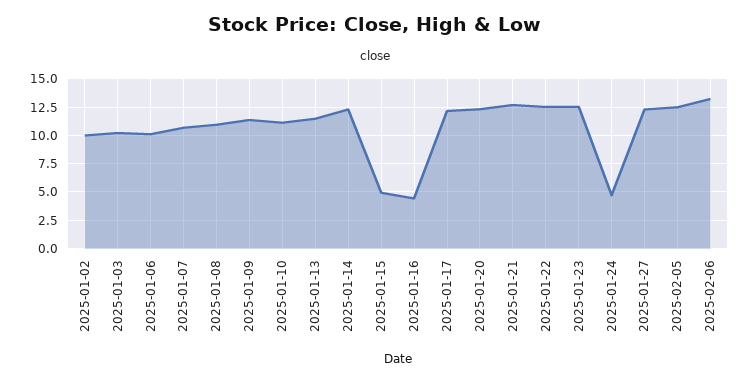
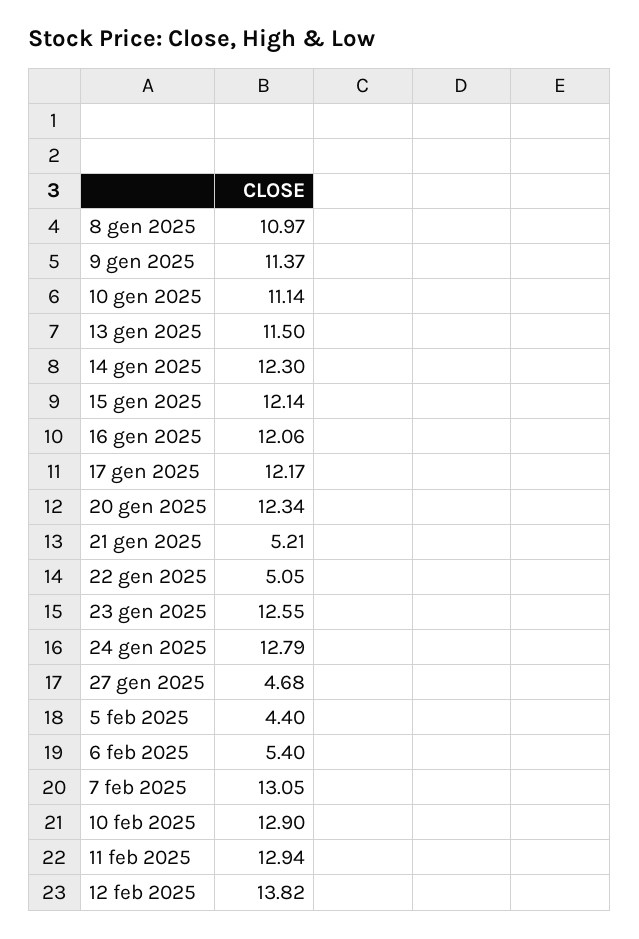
2025-01-02: 10 -> none
2025-01-03: 10 -> none
2025-01-06: 10 -> none
2025-01-07: 10 -> none
2025-01-15: 5 -> 12.14
2025-01-16: 5 -> 12.06
2025-01-21: 12.5 -> 5.21
2025-01-22: 12.5 -> 5.05
2025-01-24: 5 -> 12.79
2025-01-27: 12.5 -> 4.68
2025-02-05: 12.5 -> 4.4
2025-02-06: 12.5 -> 5.4
7 feb 2025: none -> 13.05
10 feb 2025: none -> 12.9
11 feb 2025: none -> 12.94
12 feb 2025: none -> 13.82

